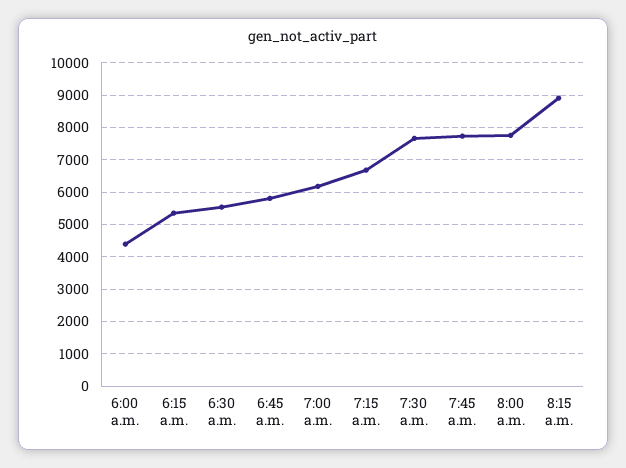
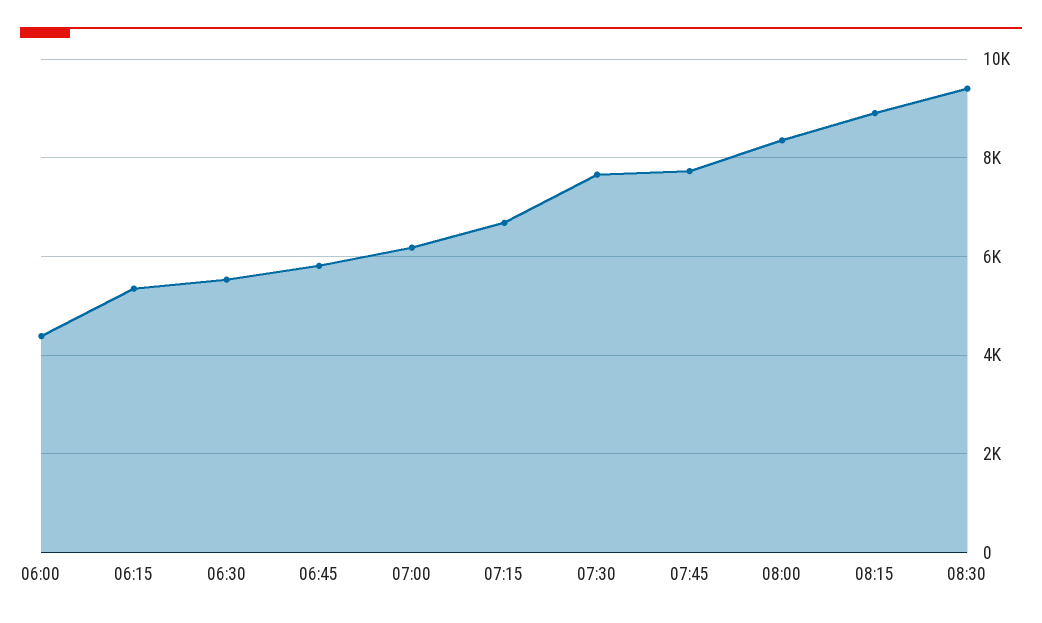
8:00 a.m.: 7800 -> 8400
08:30: none -> 9400

